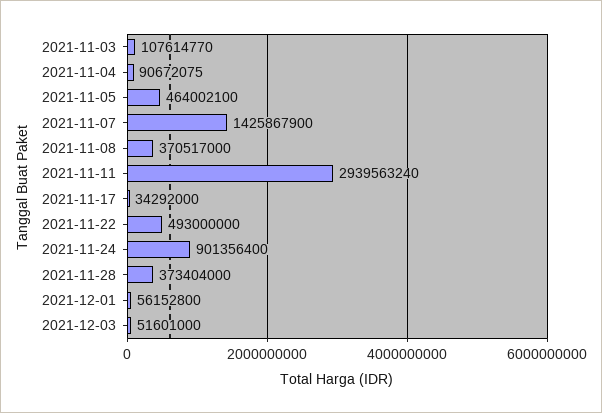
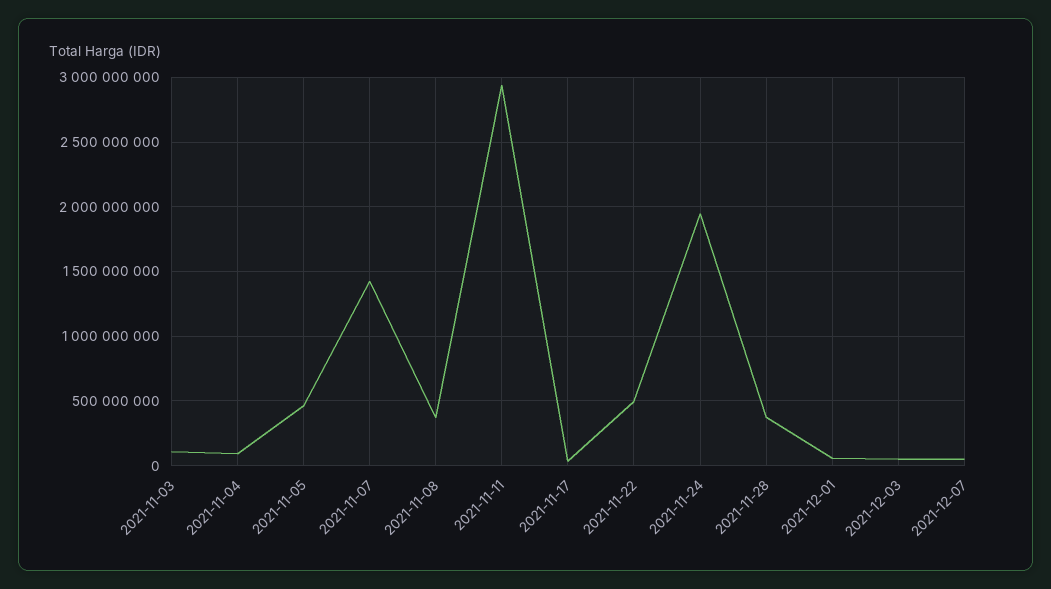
2021-11-24: 901356400 -> 1950000000
2021-12-07: none -> 50000000

